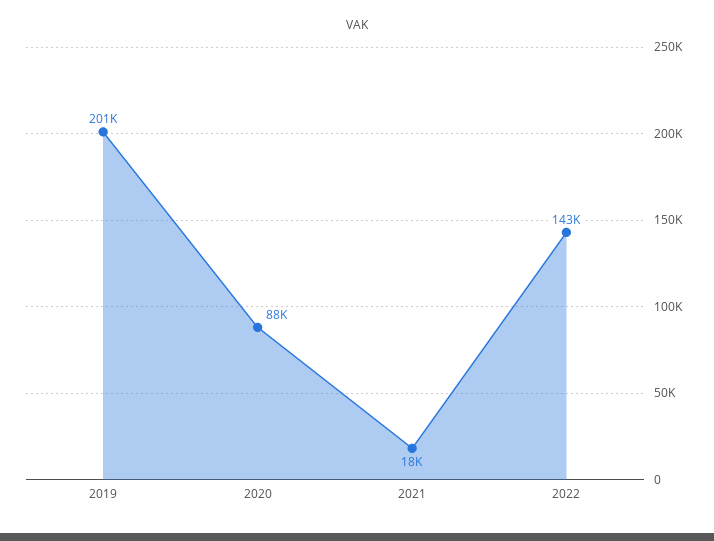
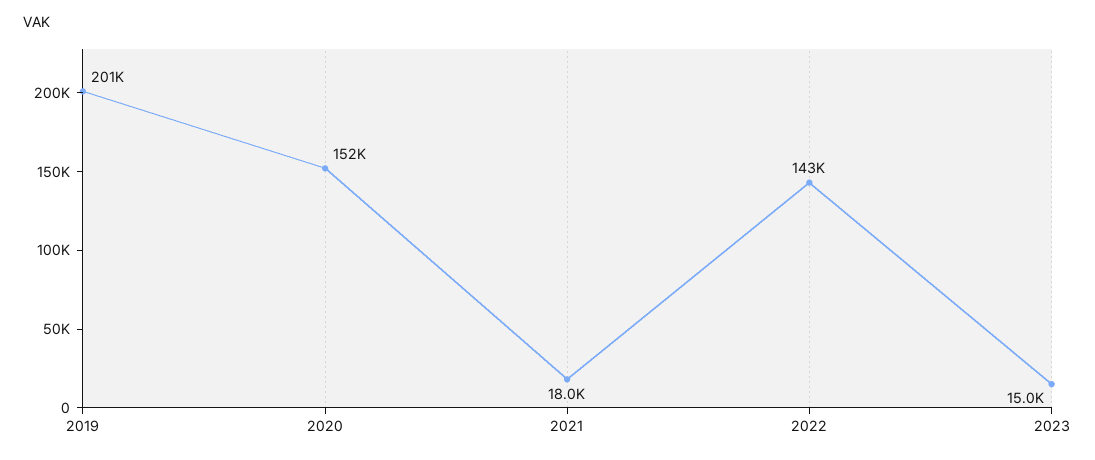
2020: 88000 -> 152000
2023: none -> 15000

